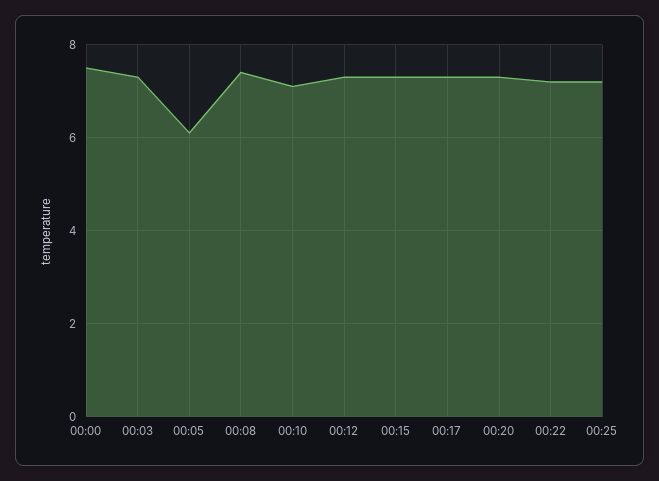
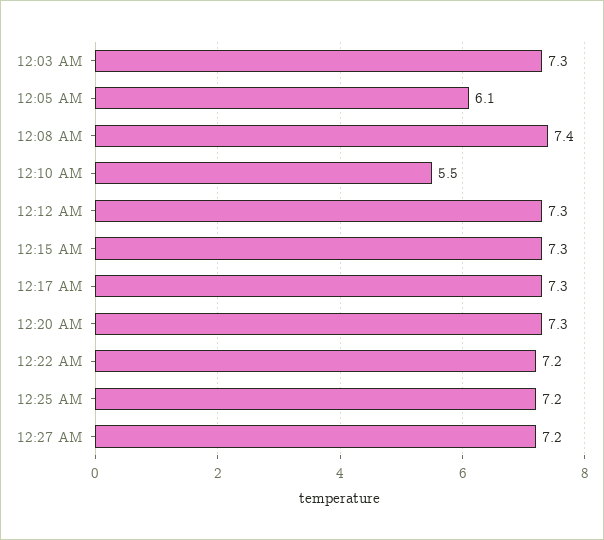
00:00: 7.5 -> none
00:10: 7 -> 5.5
12:27 AM: none -> 7.2

